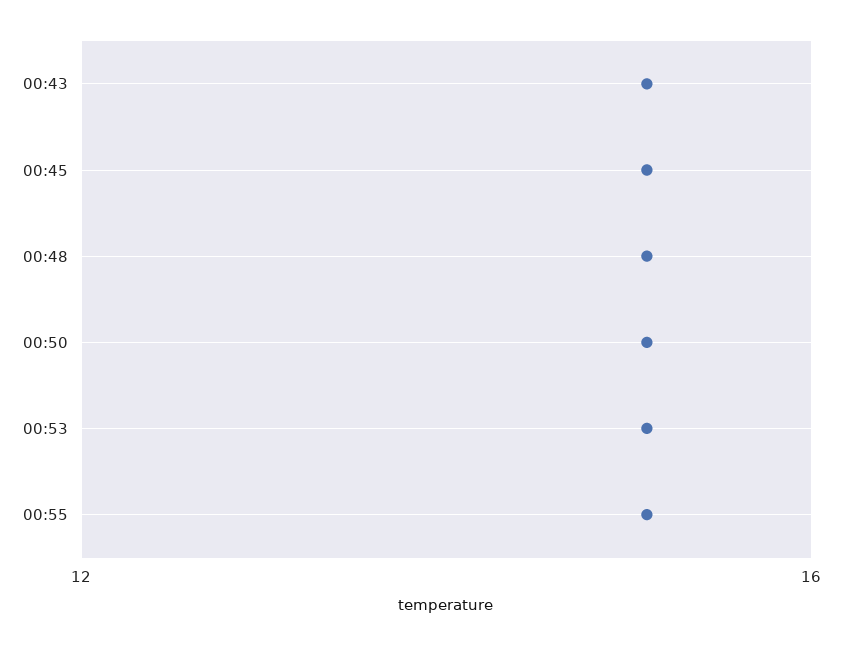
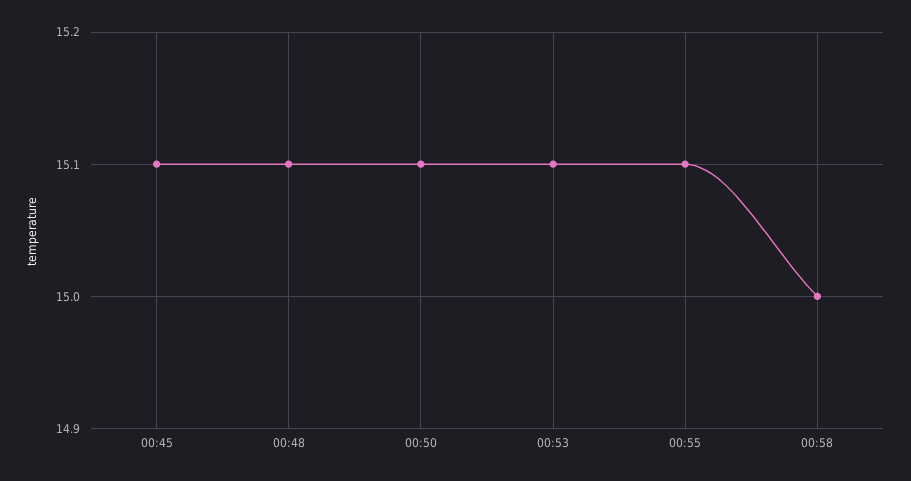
00:43: 15 -> none
00:58: none -> 15

